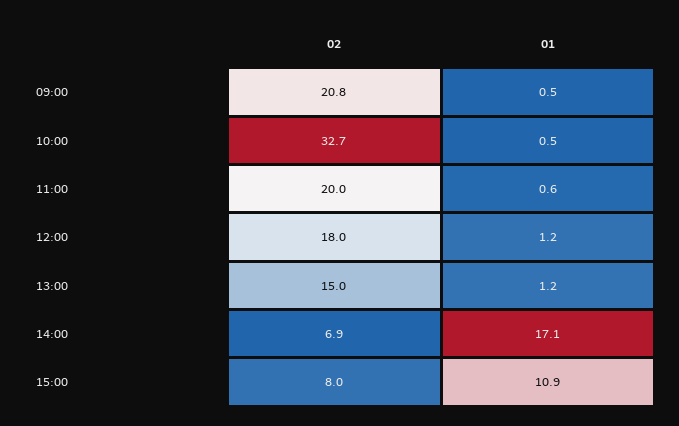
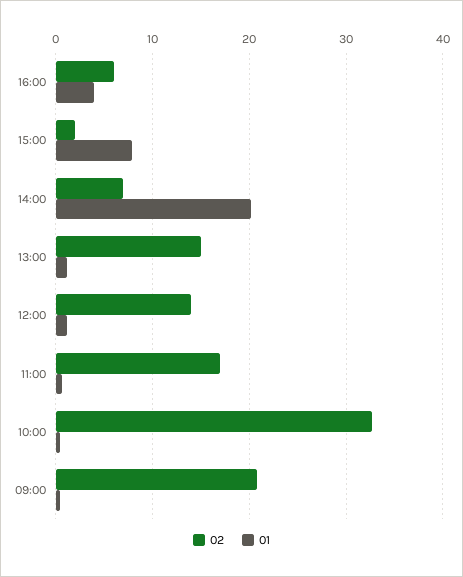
02, 11:00: 20 -> 17
02, 12:00: 18 -> 14
01, 14:00: 17.1 -> 20
02, 15:00: 8 -> 2
01, 15:00: 10.9 -> 8
02, 16:00: none -> 6
01, 16:00: none -> 4

